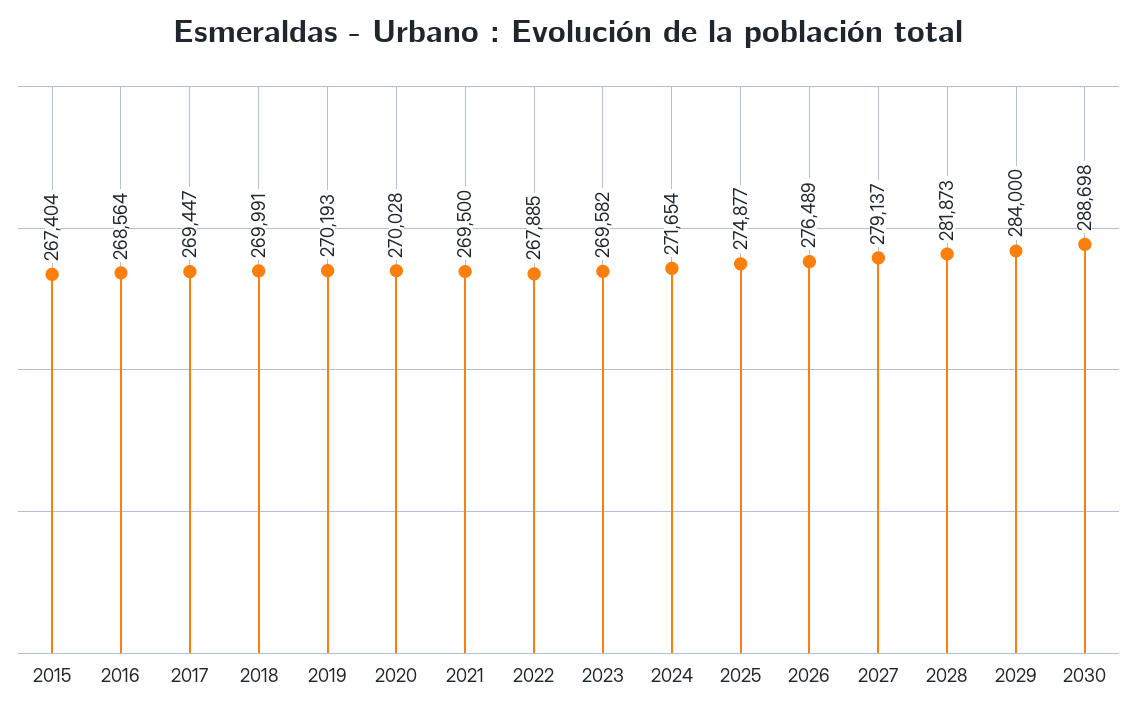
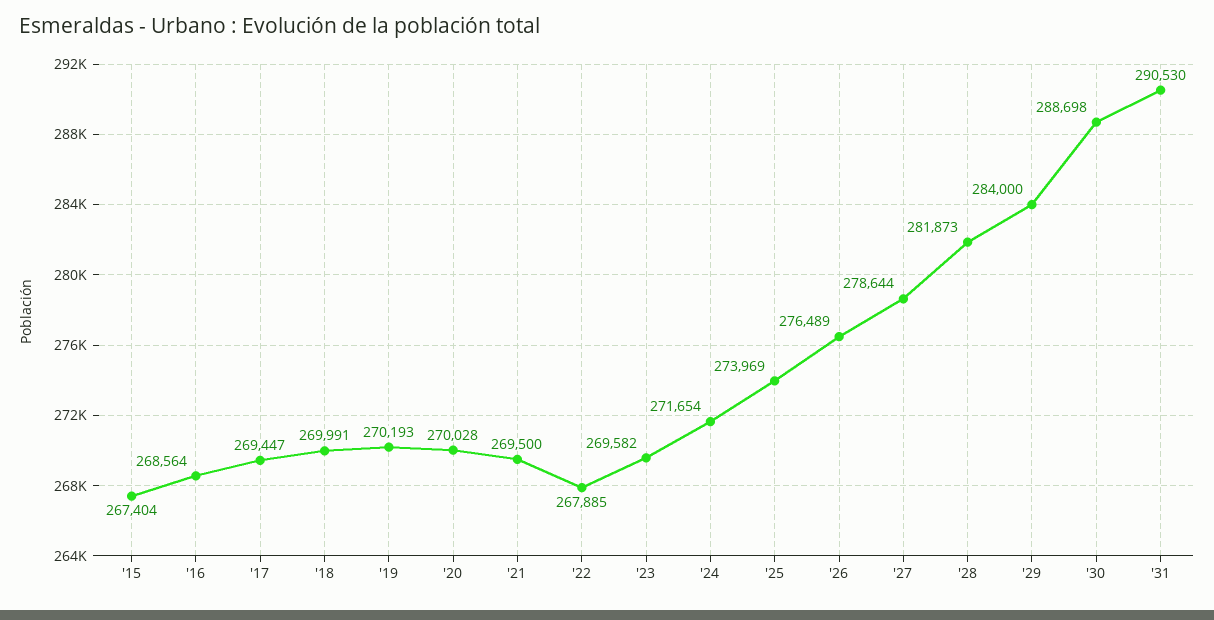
2025: 274877 -> 273969
2027: 279137 -> 278644
'31: none -> 290530

